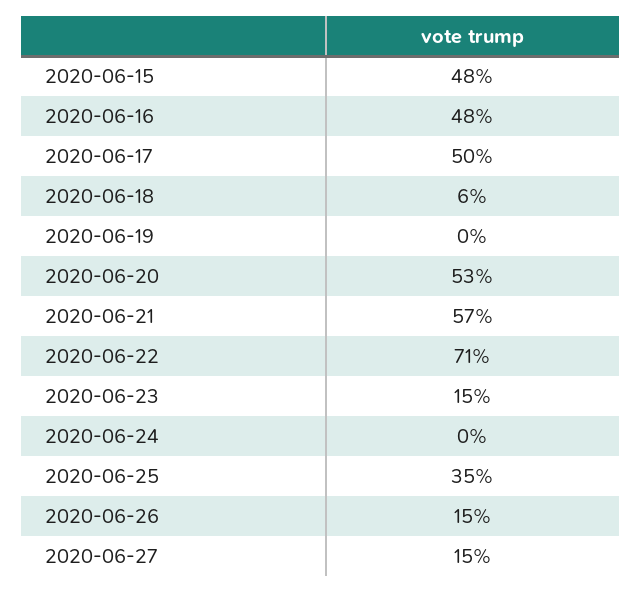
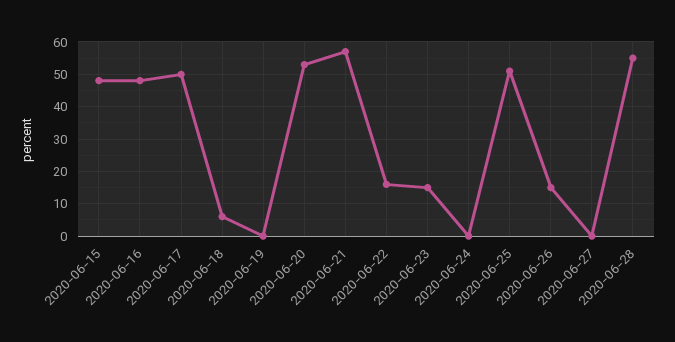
2020-06-22: 71 -> 15
2020-06-25: 35 -> 50
2020-06-27: 15 -> 0
2020-06-28: none -> 55

